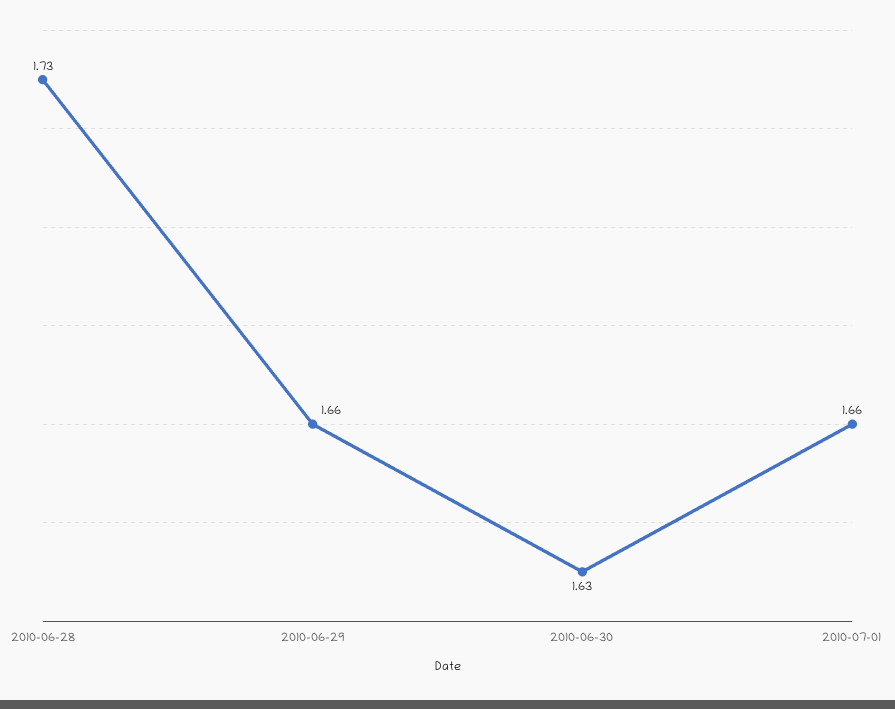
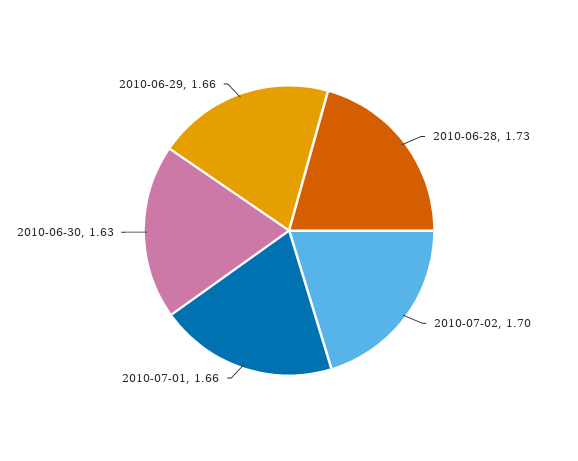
2010-07-02: none -> 1.7

